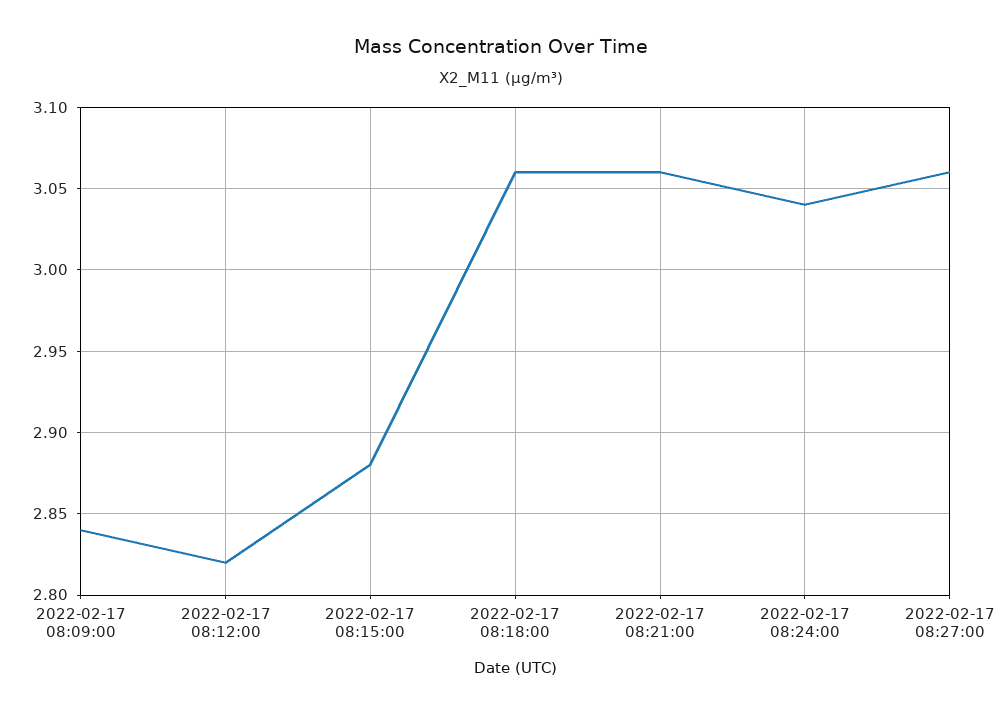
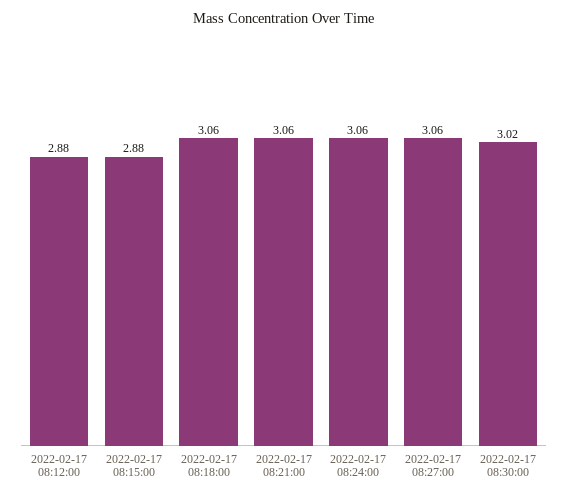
2022-02-17 08:09:00: 2.84 -> none
2022-02-17 08:12:00: 2.82 -> 2.88
2022-02-17 08:24:00: 3.04 -> 3.06
2022-02-17 08:30:00: none -> 3.02

